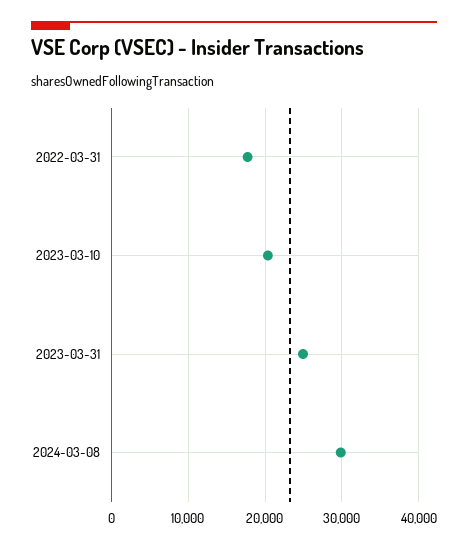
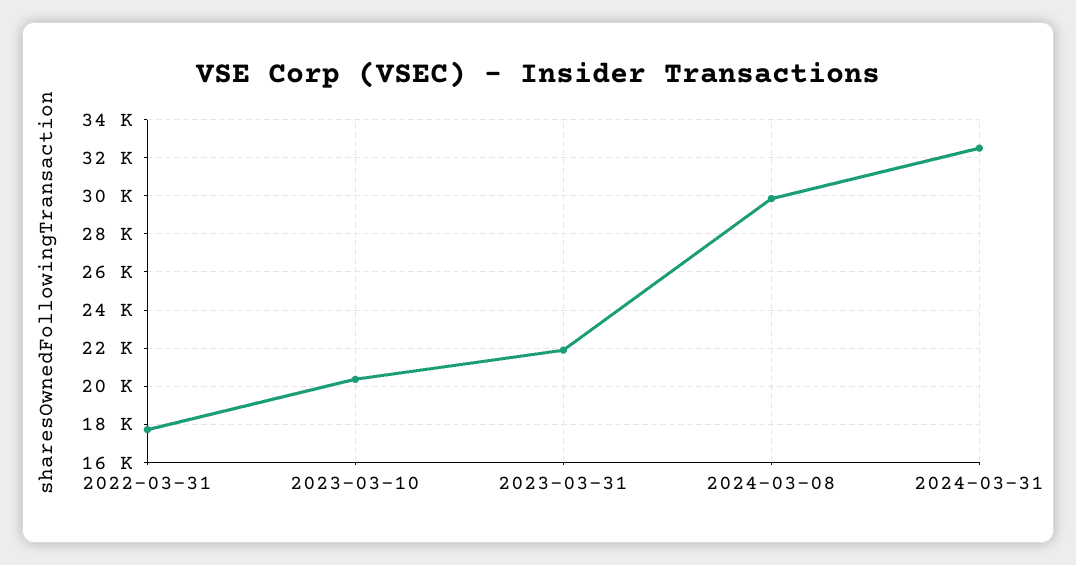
2023-03-31: 25000 -> 22000
2024-03-31: none -> 32500

